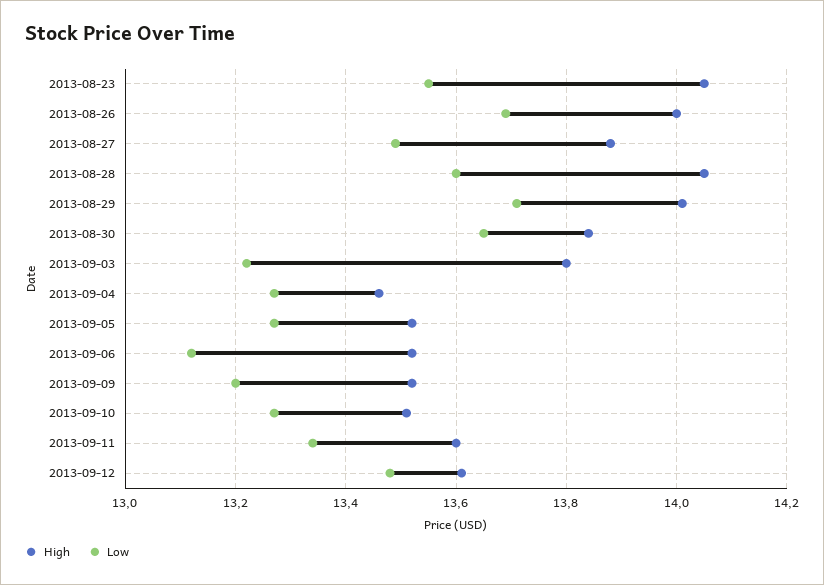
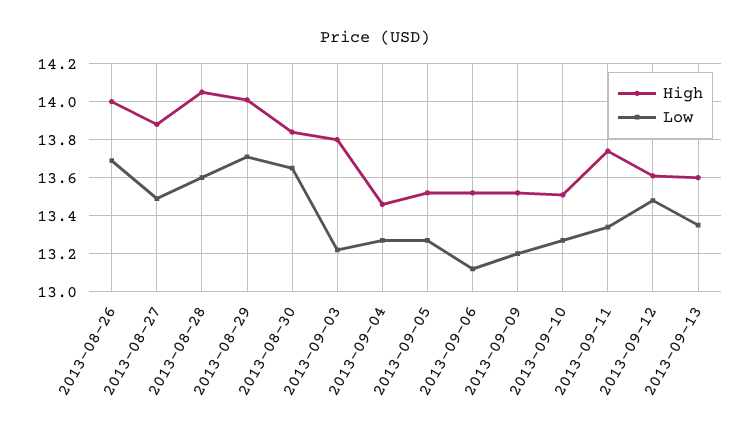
High, 2013-08-23: 14.05 -> none
Low, 2013-08-23: 13.55 -> none
High, 2013-09-11: 13.6 -> 13.75
High, 2013-09-13: none -> 13.6
Low, 2013-09-13: none -> 13.35

